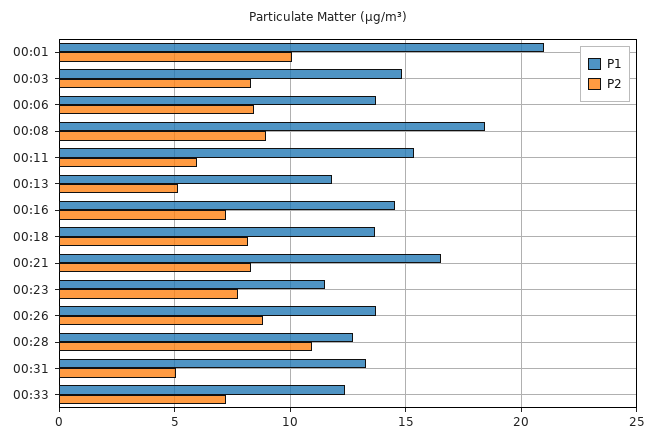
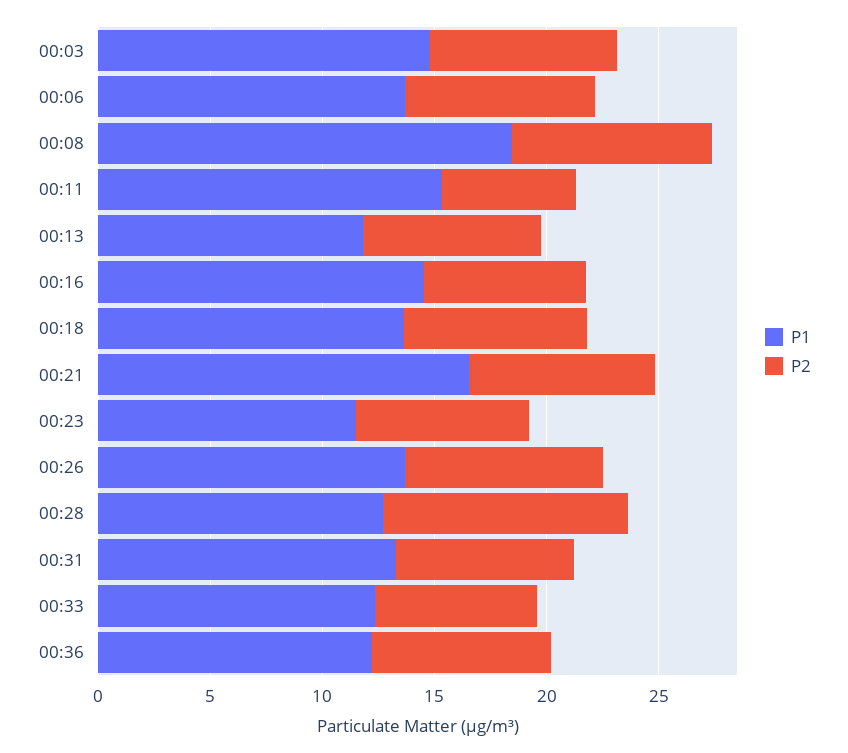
P1, 00:01: 21 -> none
P2, 00:01: 10 -> none
P2, 00:13: 5 -> 8
P2, 00:31: 5 -> 8
P1, 00:36: none -> 12
P2, 00:36: none -> 8

